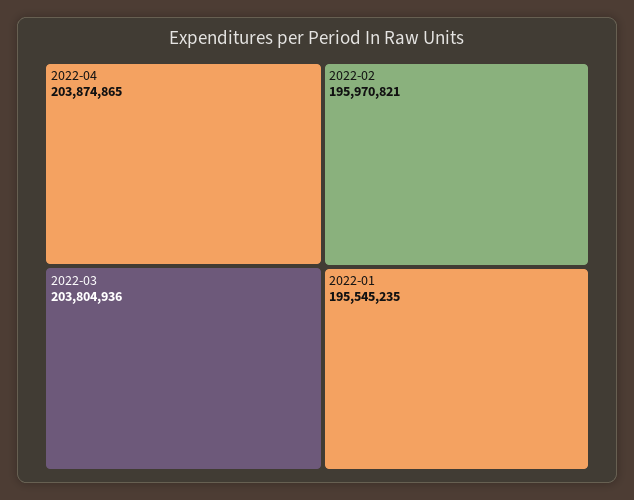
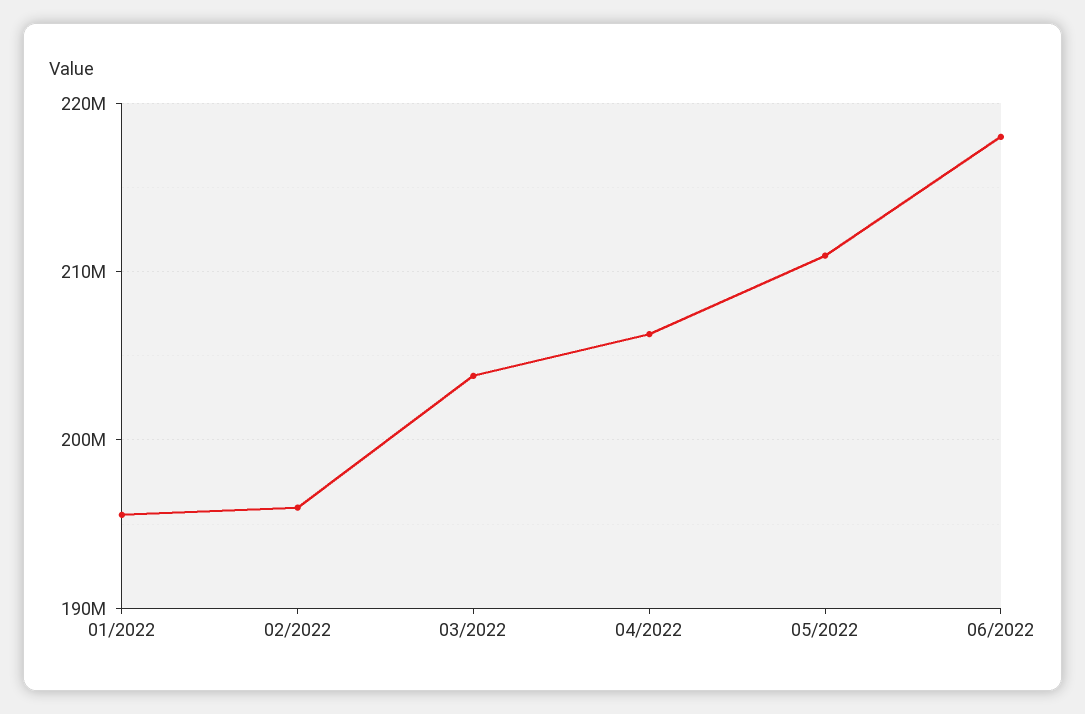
2022-04: 203874865 -> 206000000
05/2022: none -> 211000000
06/2022: none -> 218000000

